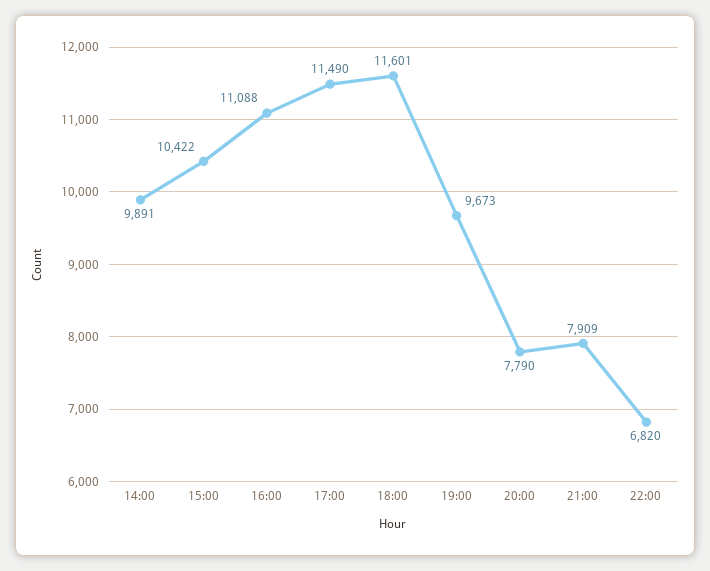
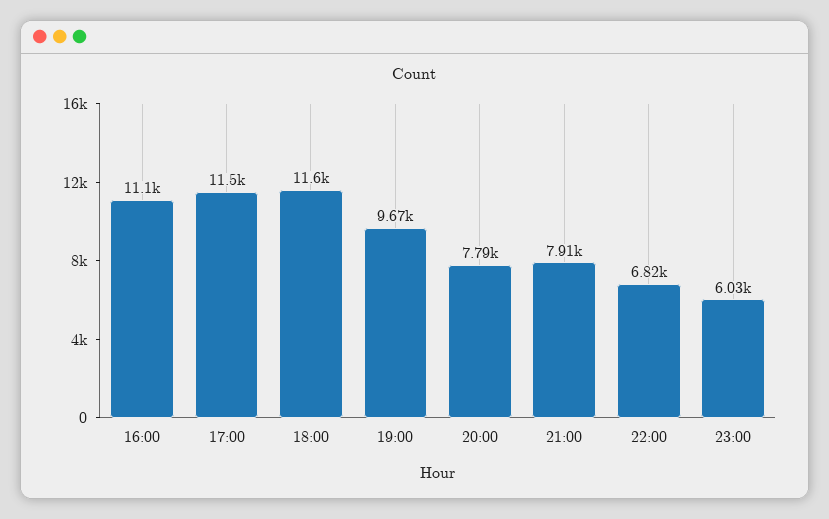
14:00: 9891 -> none
15:00: 10422 -> none
23:00: none -> 6030

